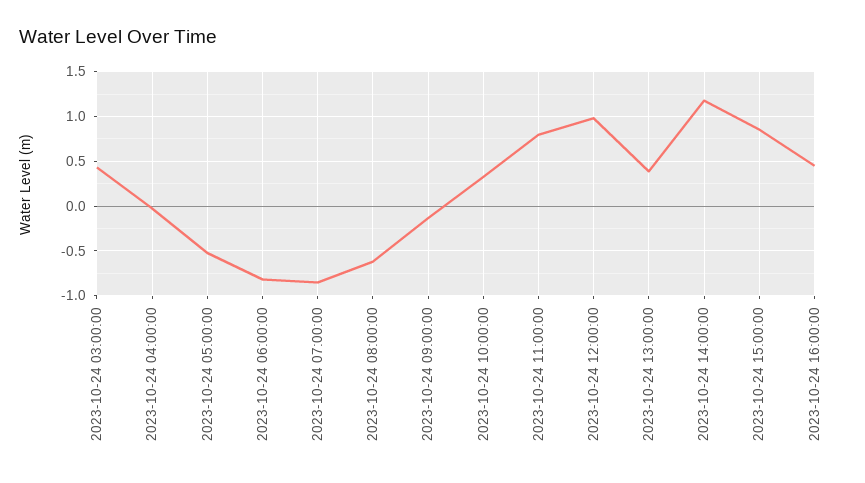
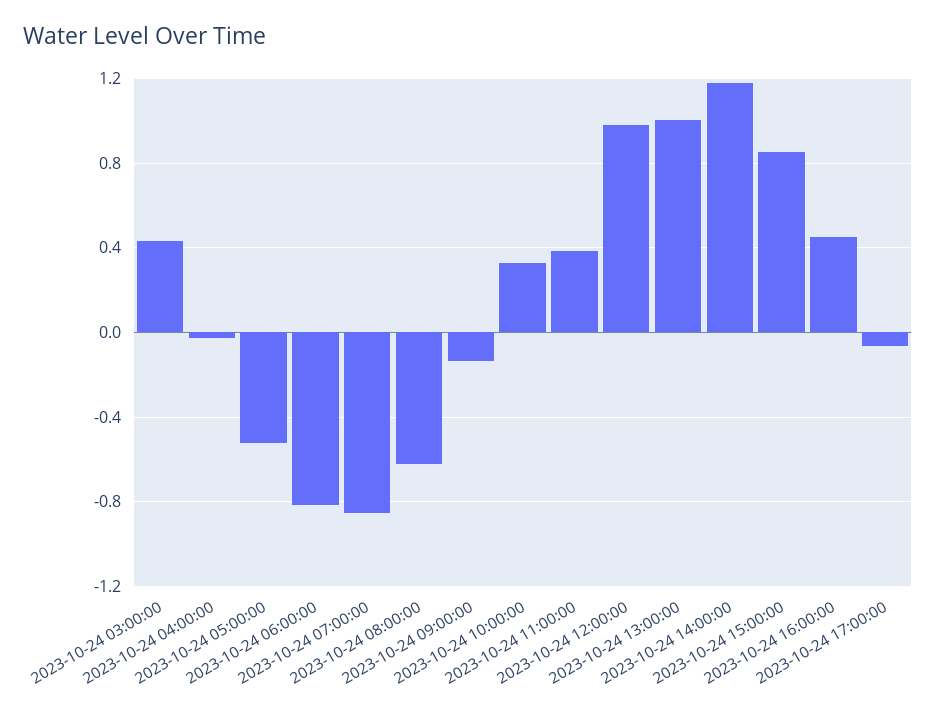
2023-10-24 11:00:00: 0.8 -> 0.4
2023-10-24 13:00:00: 0.4 -> 1
2023-10-24 17:00:00: none -> -0.05

